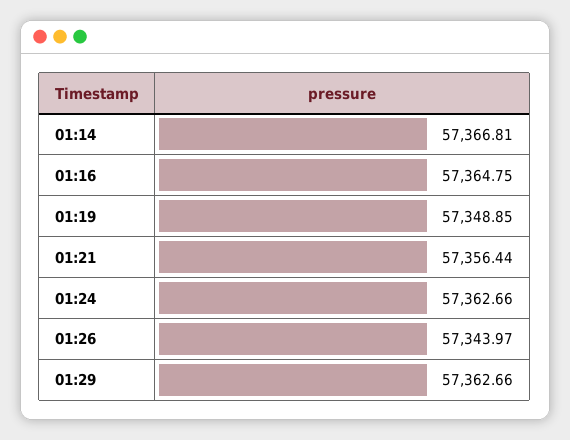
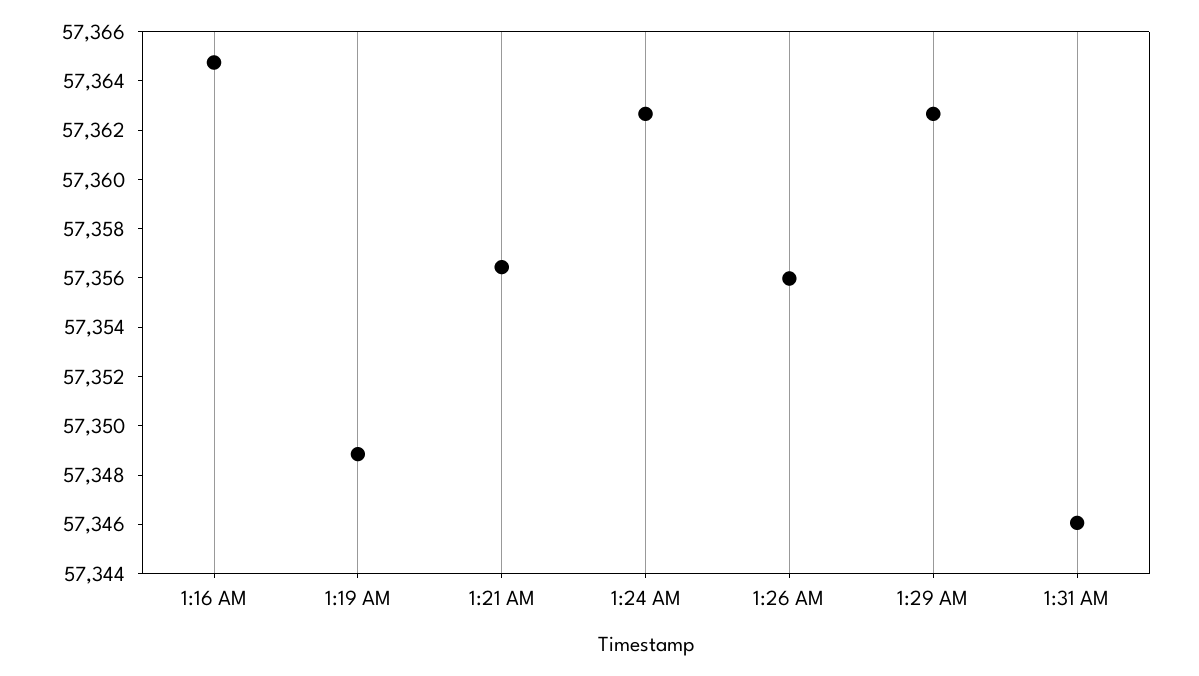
01:14: 57366.81 -> none
01:26: 57343.97 -> 57356
1:31 AM: none -> 57346

